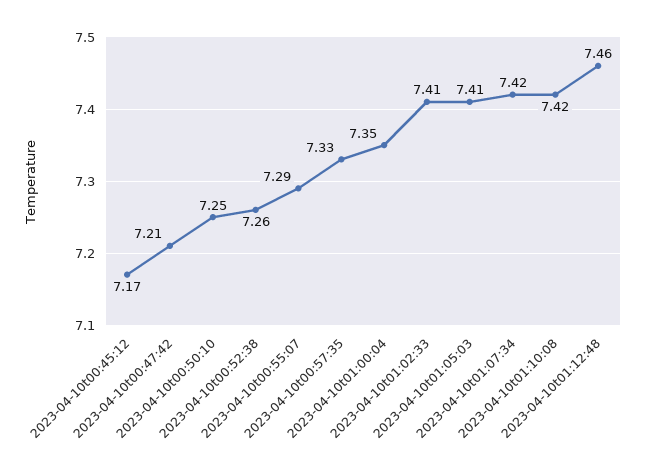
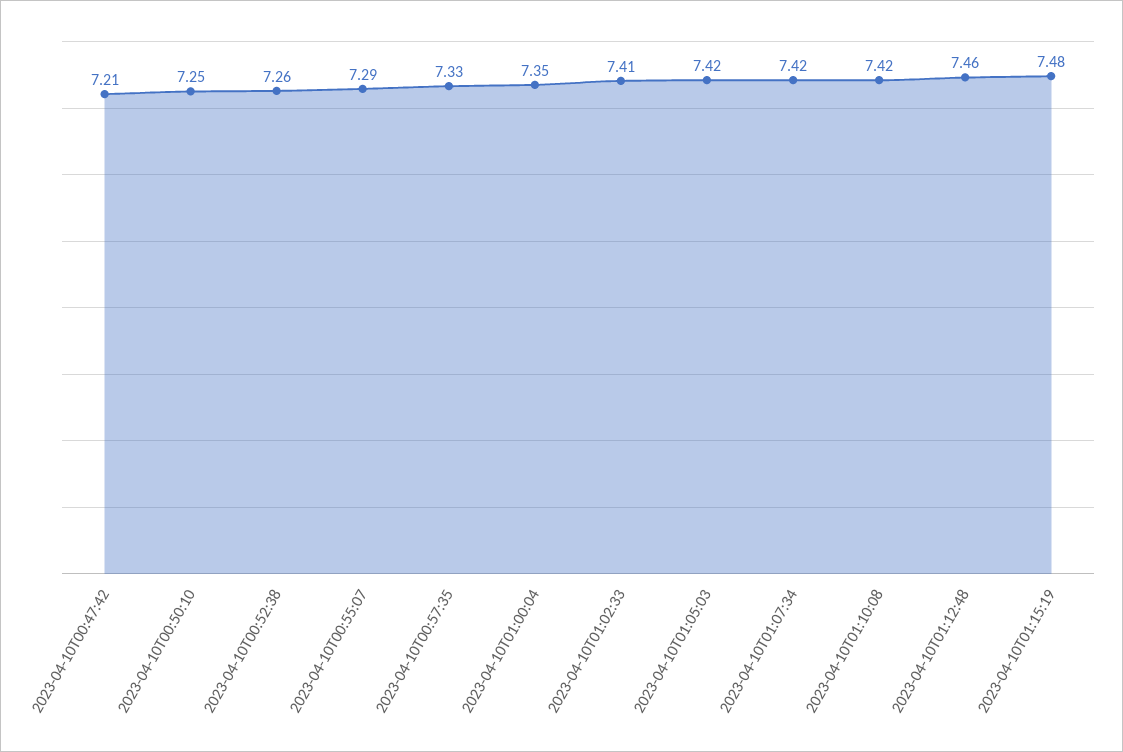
2023-04-10t00:45:12: 7.17 -> none
2023-04-10t01:05:03: 7.41 -> 7.42
2023-04-10T01:15:19: none -> 7.48

